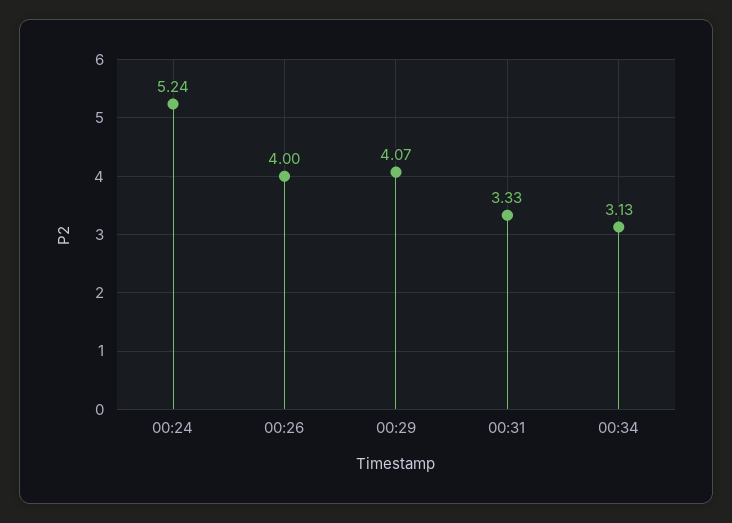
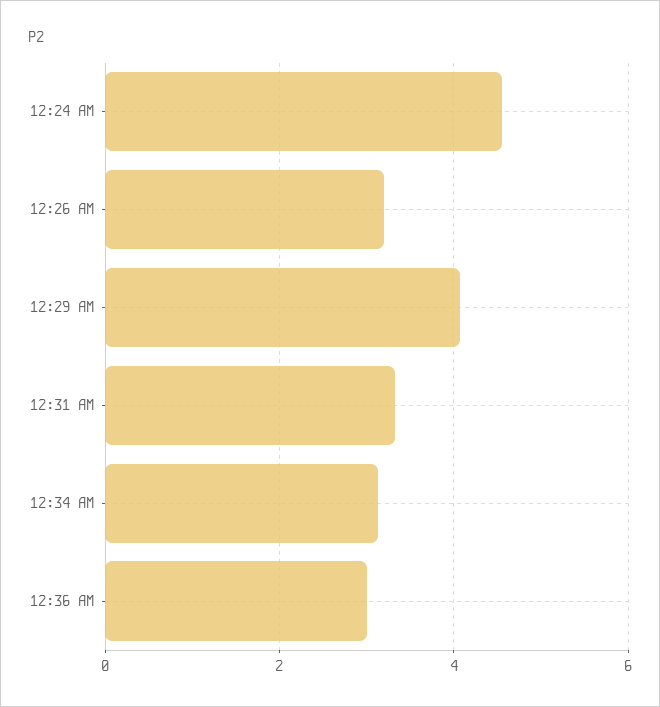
00:24: 5.24 -> 4.6
00:26: 4 -> 3.2
12:36 AM: none -> 3

